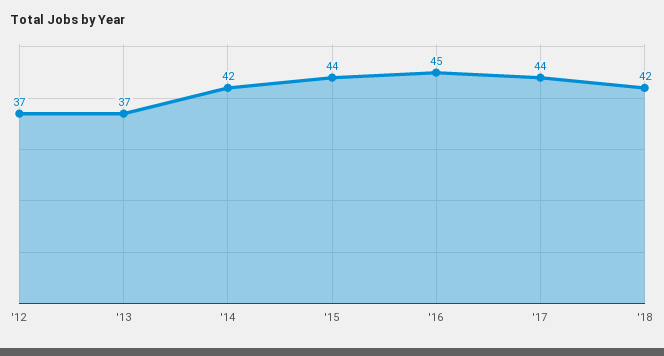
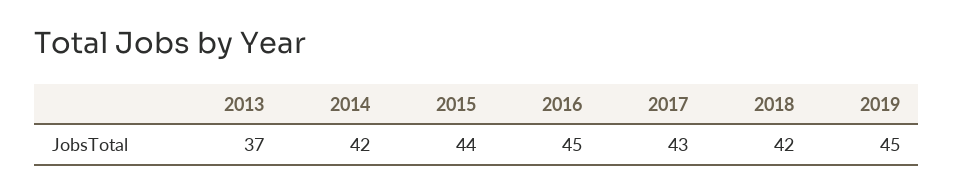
'12: 37 -> none
'17: 44 -> 43
2019: none -> 45

